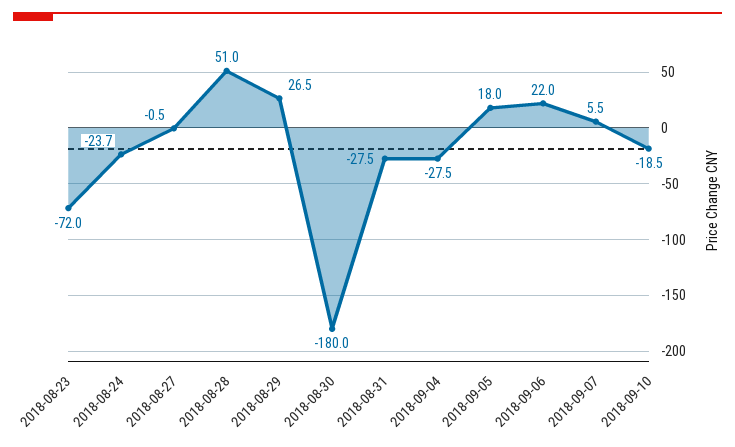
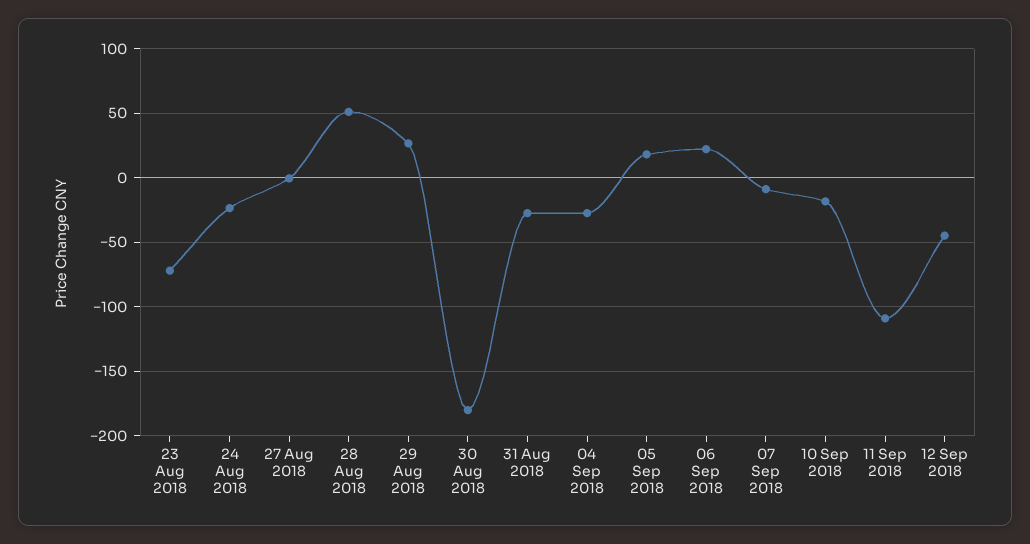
2018-09-07: 5.5 -> -10
11 Sep 2018: none -> -110
12 Sep 2018: none -> -45

